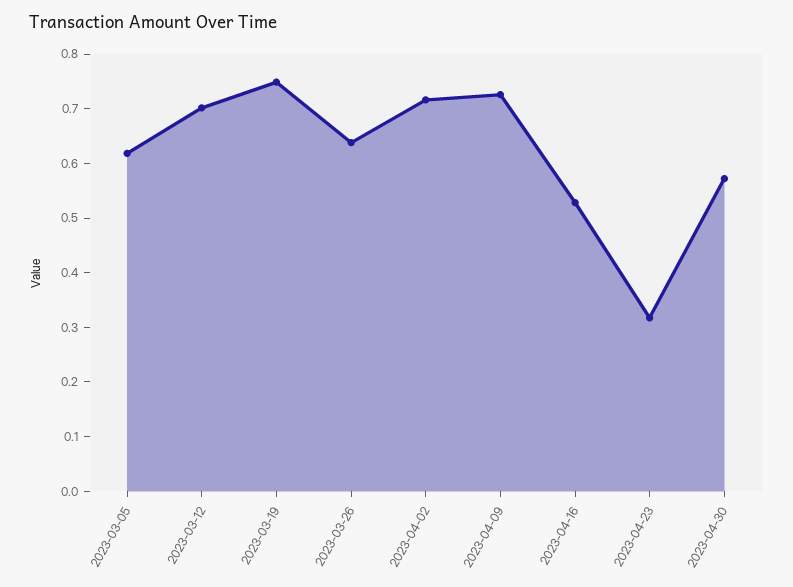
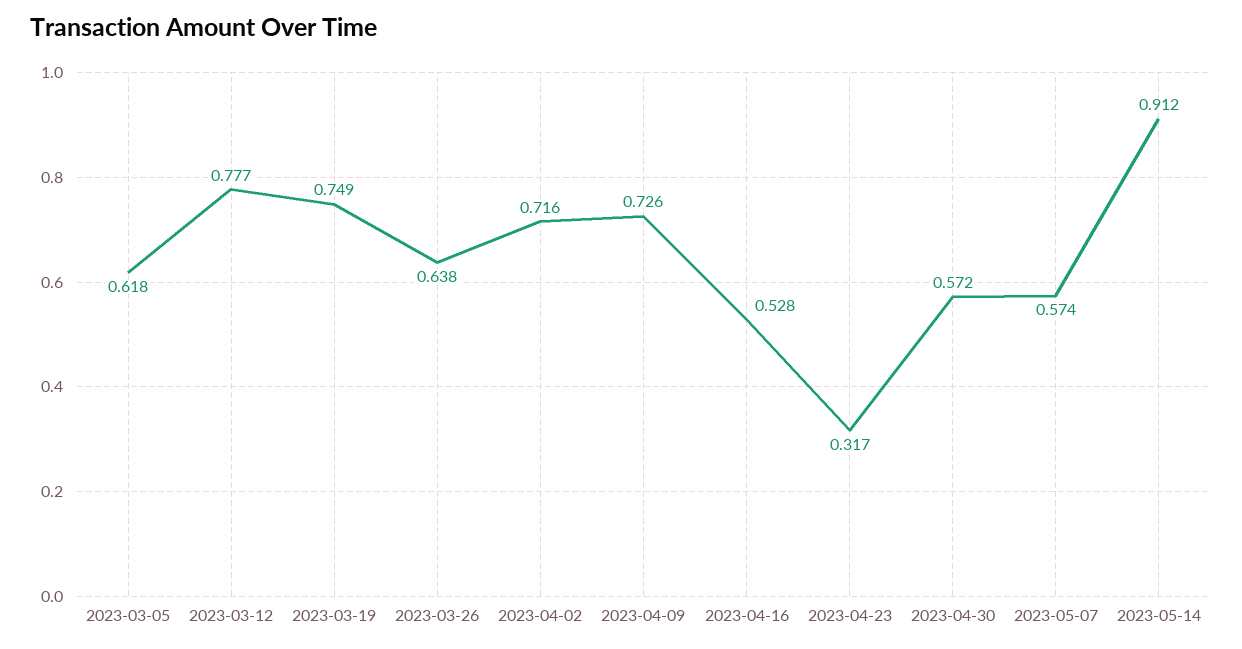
2023-03-12: 0.7 -> 0.777
2023-05-07: none -> 0.574
2023-05-14: none -> 0.912

